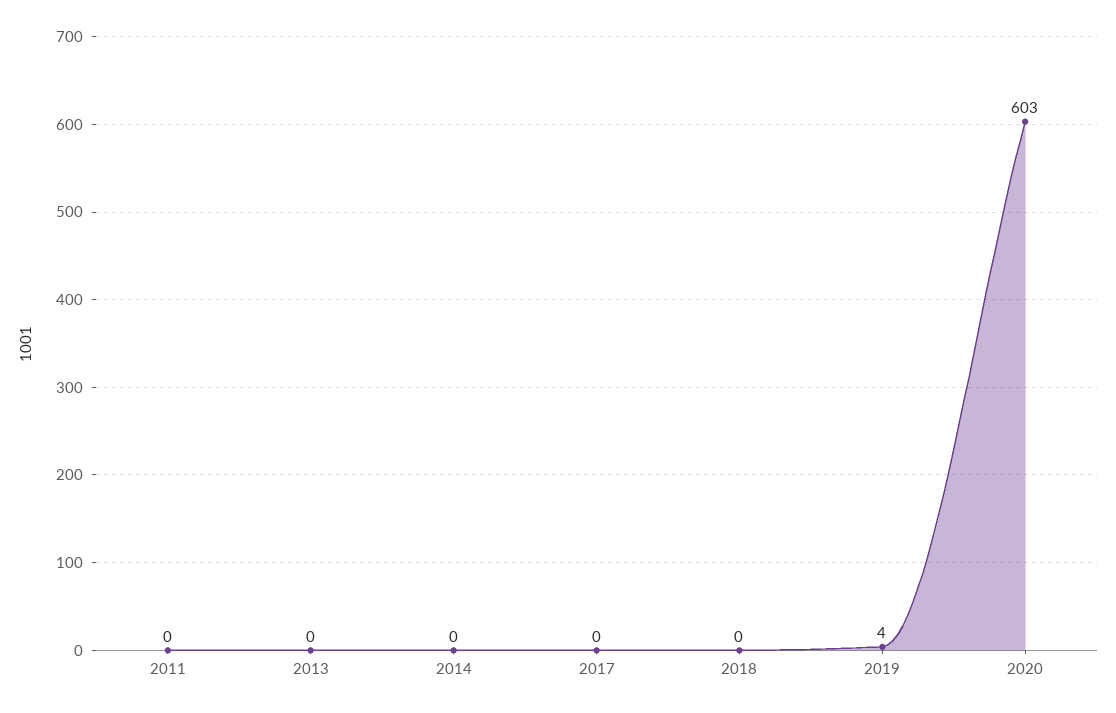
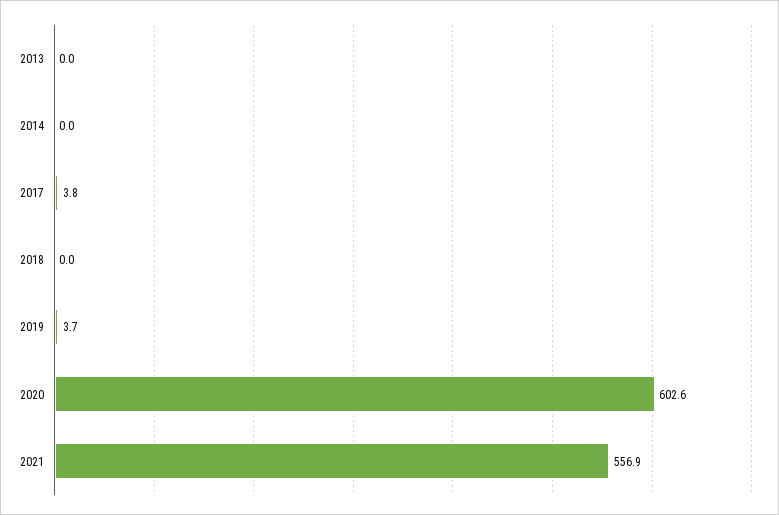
2011: 0 -> none
2017: 0 -> 3.8
2021: none -> 556.9

